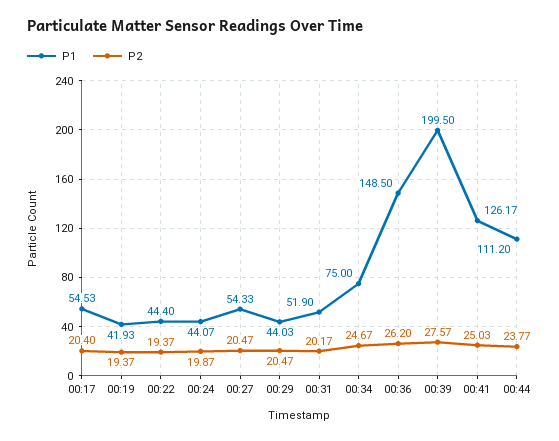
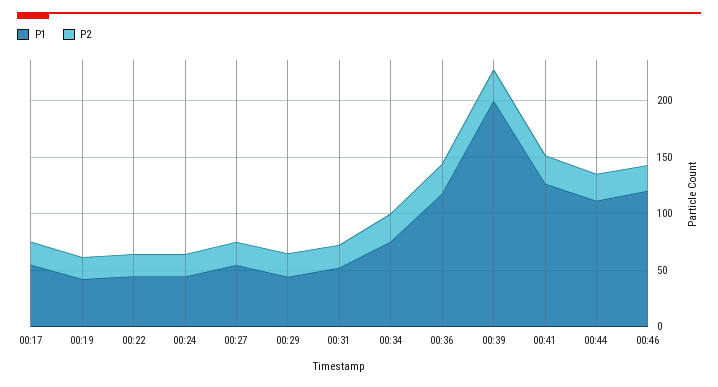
P1, 00:36: 148.5 -> 120
P1, 00:46: none -> 120
P2, 00:46: none -> 20

